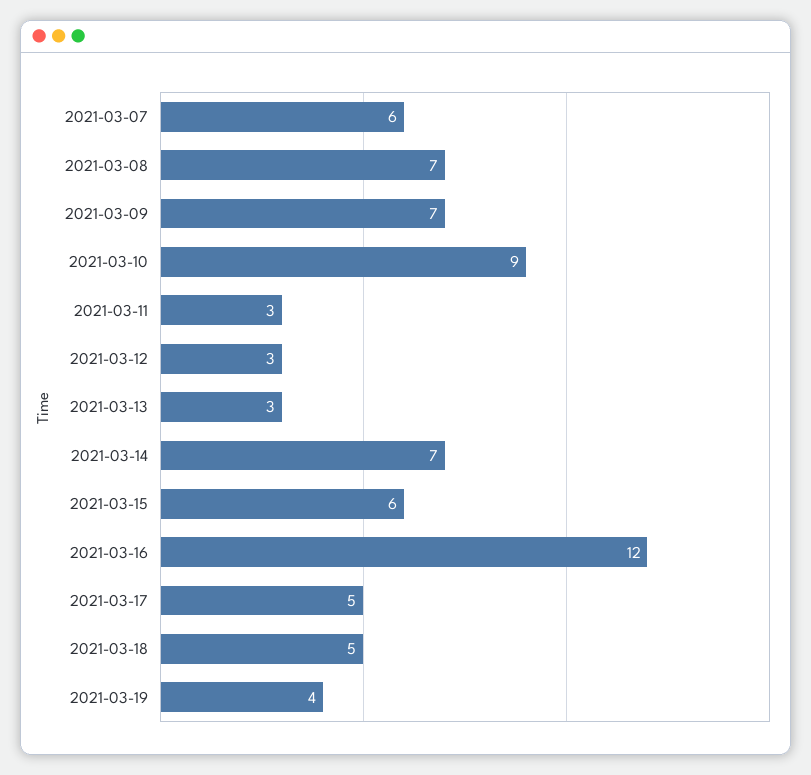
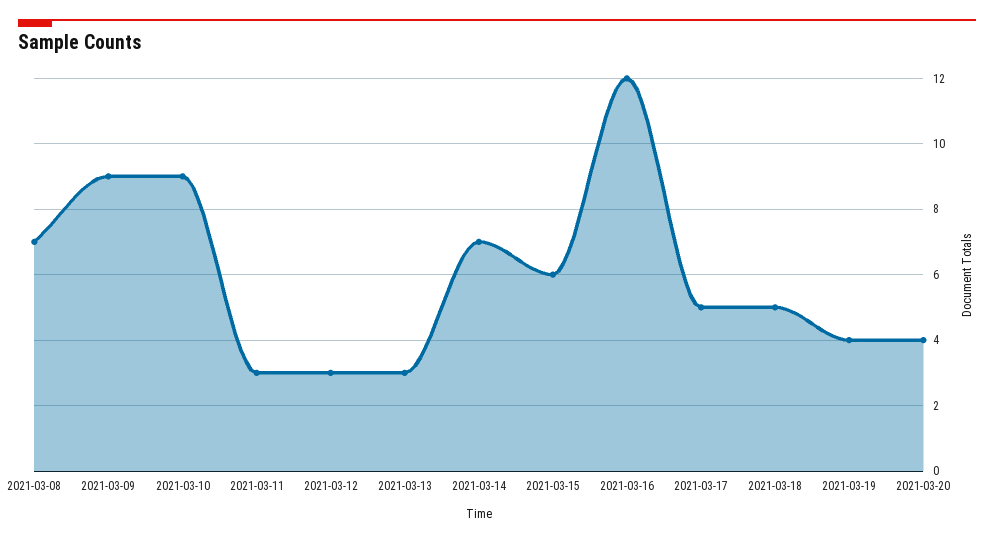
2021-03-07: 6 -> none
2021-03-09: 7 -> 9
2021-03-20: none -> 4

